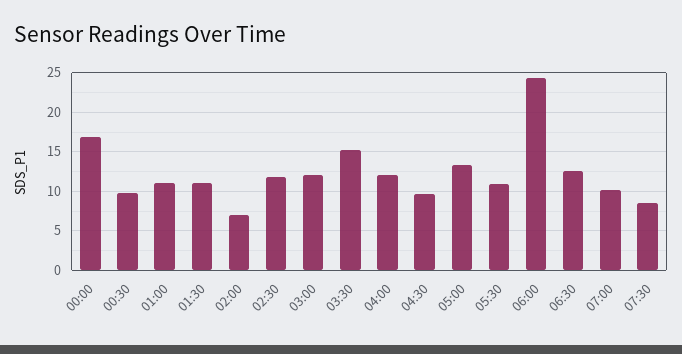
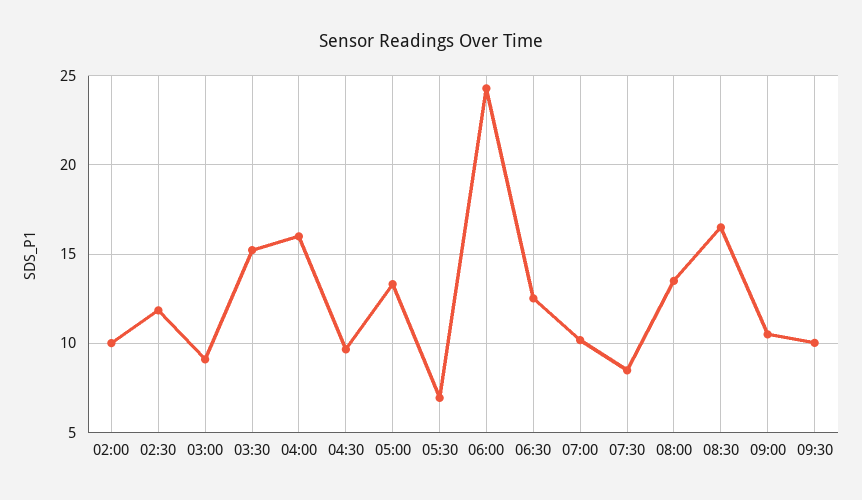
00:00: 17 -> none
00:30: 10 -> none
01:00: 11 -> none
01:30: 11 -> none
02:00: 7 -> 10
03:00: 12 -> 9
04:00: 12 -> 16
05:30: 11 -> 7
08:00: none -> 13.5
08:30: none -> 16.5
09:00: none -> 10.5
09:30: none -> 10

